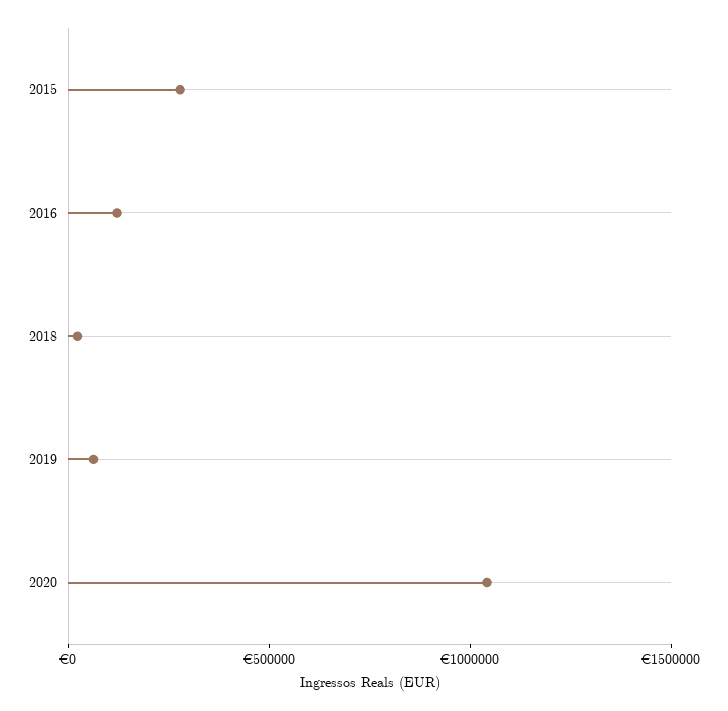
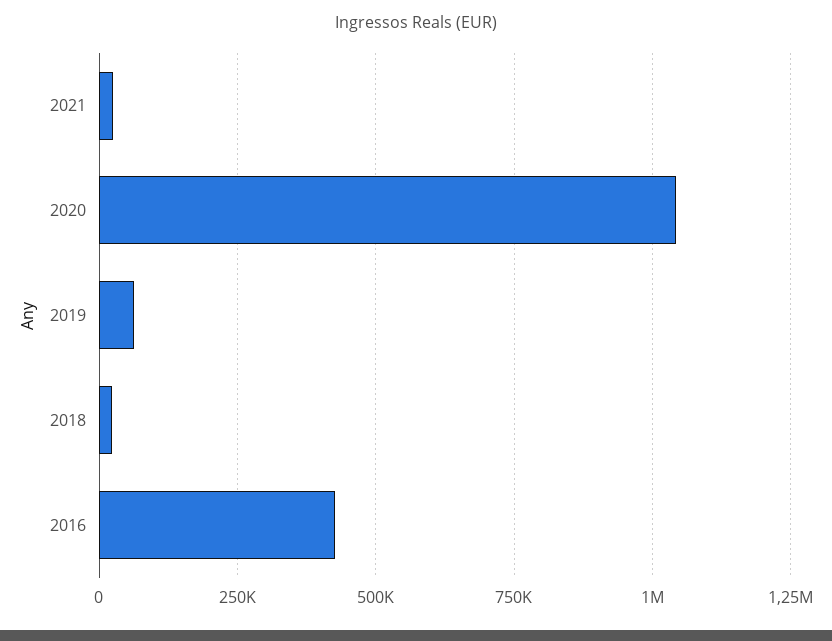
2015: 300000 -> none
2016: 100000 -> 425000
2021: none -> 25000

